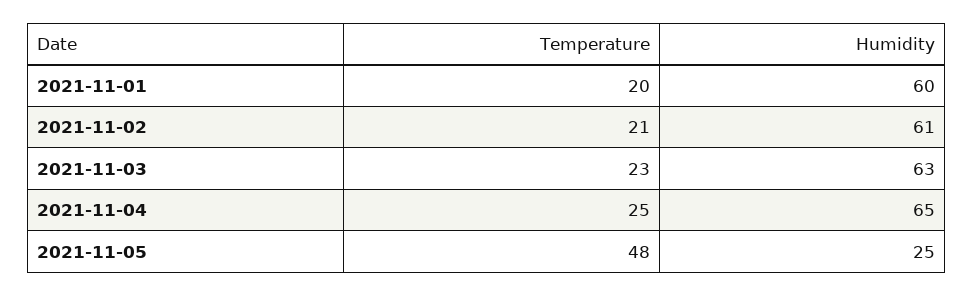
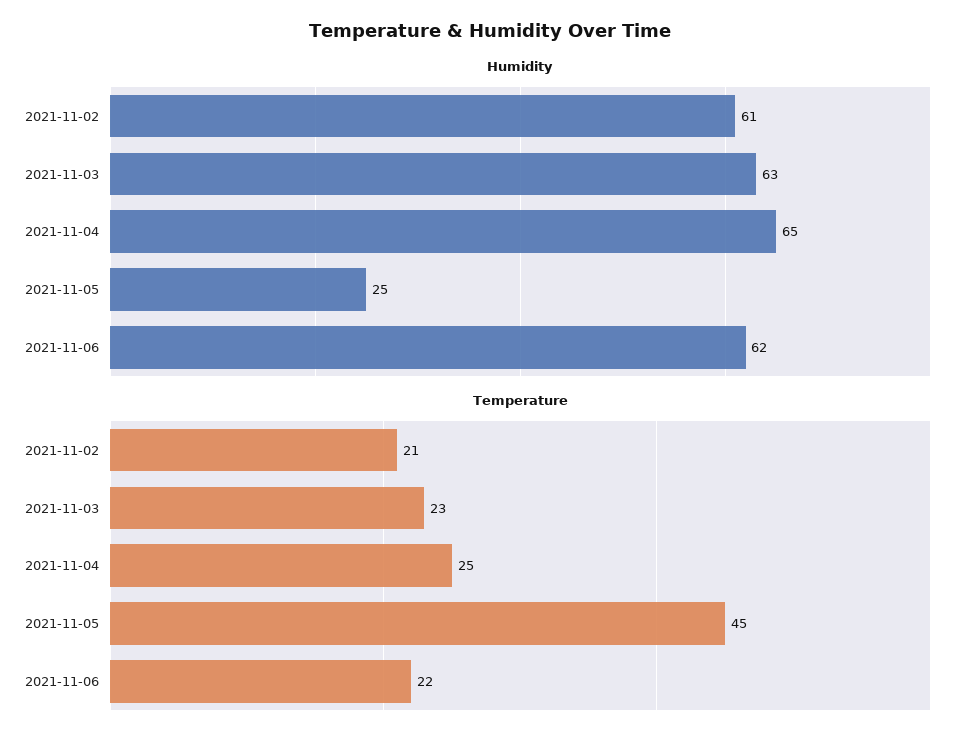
Temperature, 2021-11-01: 20 -> none
Humidity, 2021-11-01: 60 -> none
Temperature, 2021-11-05: 48 -> 45
Humidity, 2021-11-06: none -> 62
Temperature, 2021-11-06: none -> 22

